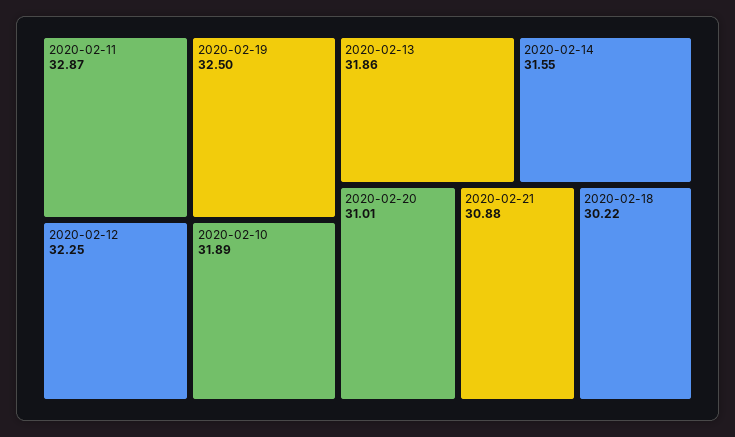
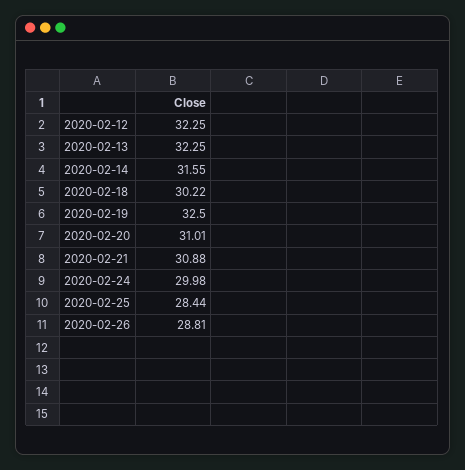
2020-02-11: 32.87 -> none
2020-02-10: 31.89 -> none
2020-02-13: 31.86 -> 32.25
2020-02-24: none -> 29.98
2020-02-25: none -> 28.44
2020-02-26: none -> 28.81

